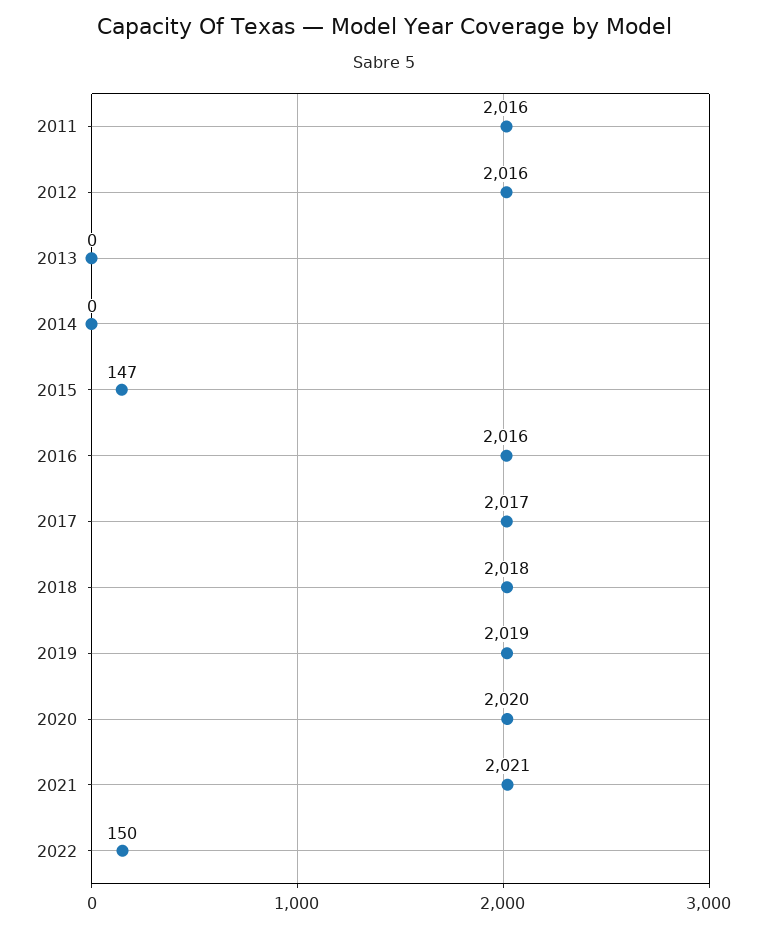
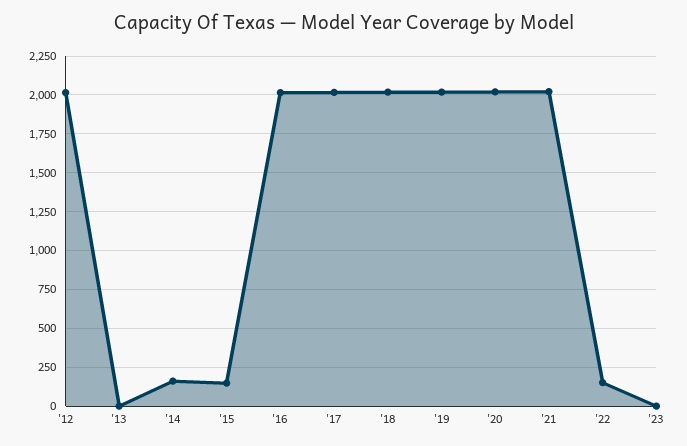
2011: 2016 -> none
2014: 0 -> 150
'23: none -> 0

